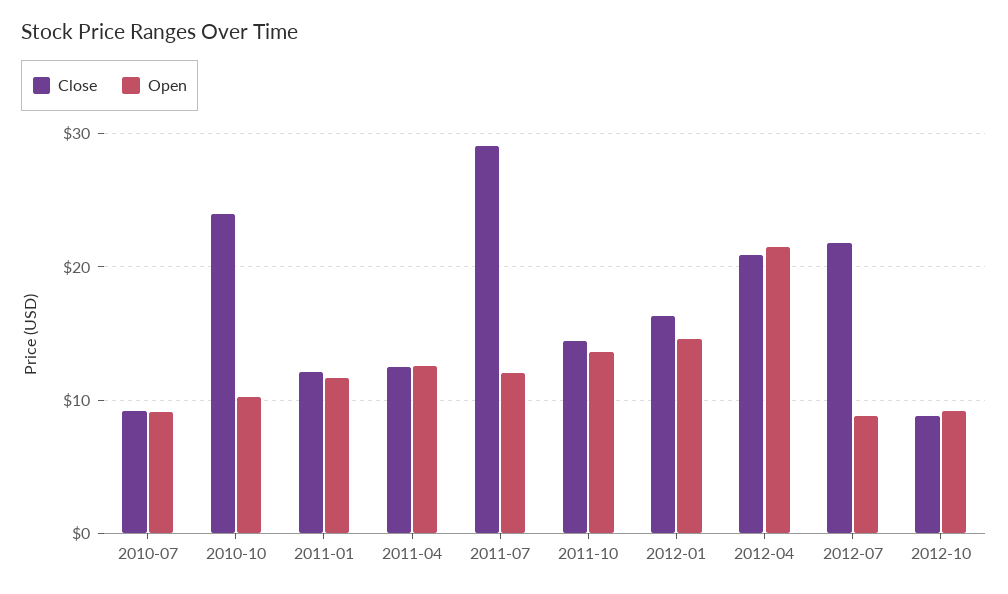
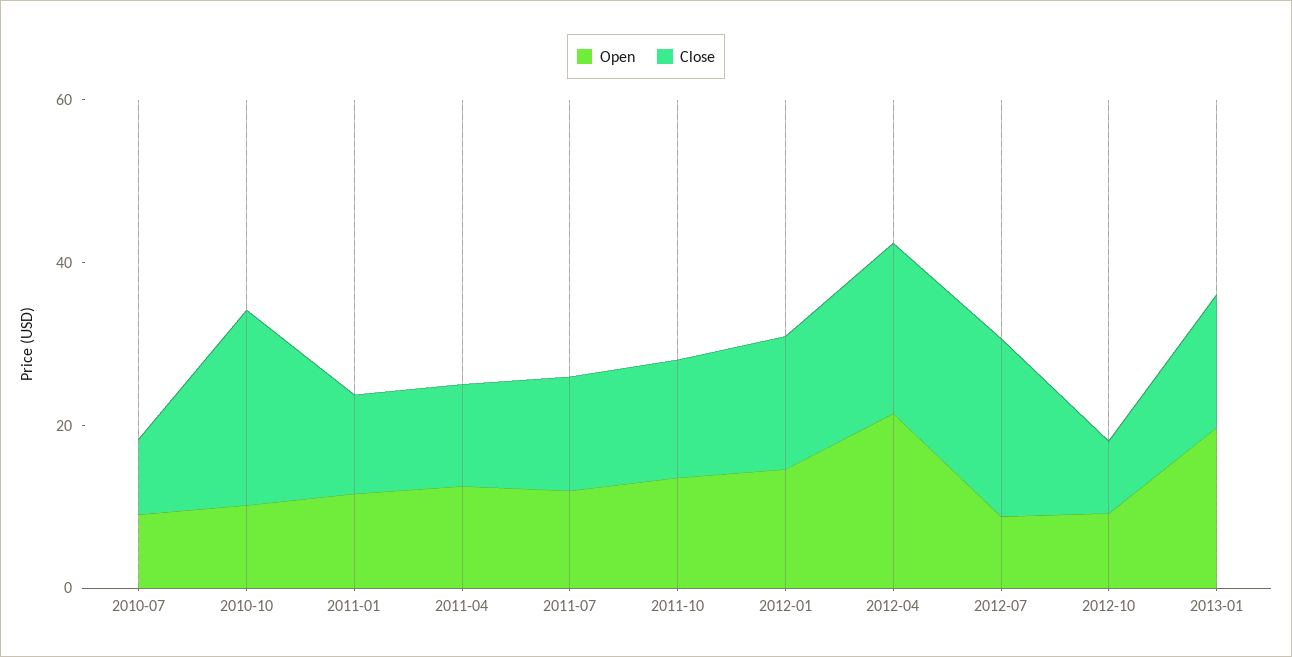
Close, 2011-07: 29 -> 15
Open, 2013-01: none -> 20
Close, 2013-01: none -> 15

